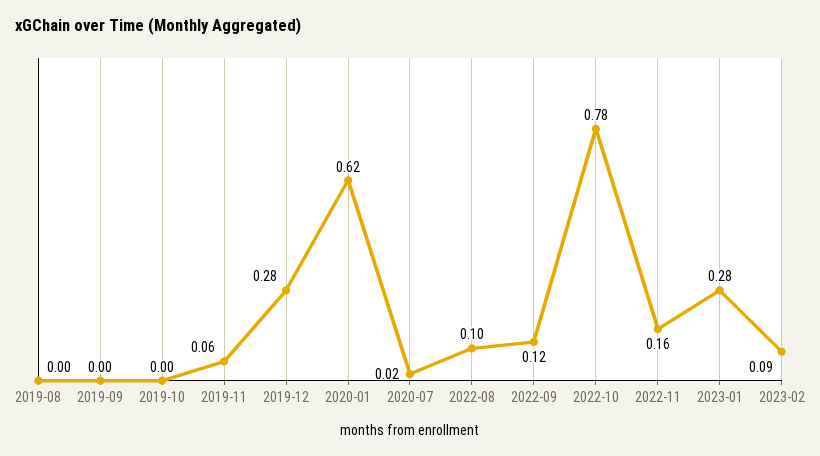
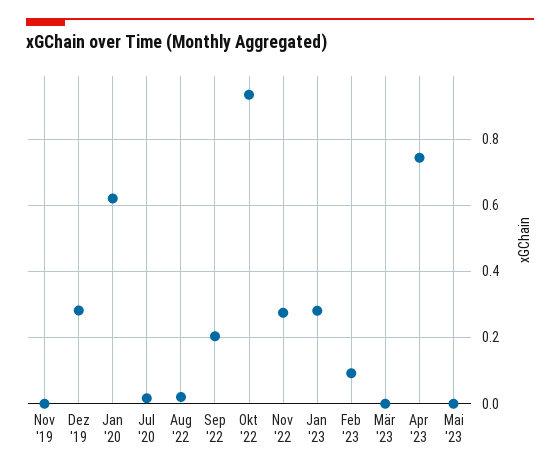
2019-08: 0 -> none
2019-09: 0 -> none
2019-10: 0 -> none
2019-11: 0.06 -> 0
2022-08: 0.1 -> 0.02
2022-09: 0.12 -> 0.2
2022-10: 0.78 -> 0.94
2022-11: 0.16 -> 0.28
Mär '23: none -> 0
Apr '23: none -> 0.74
Mai '23: none -> 0

